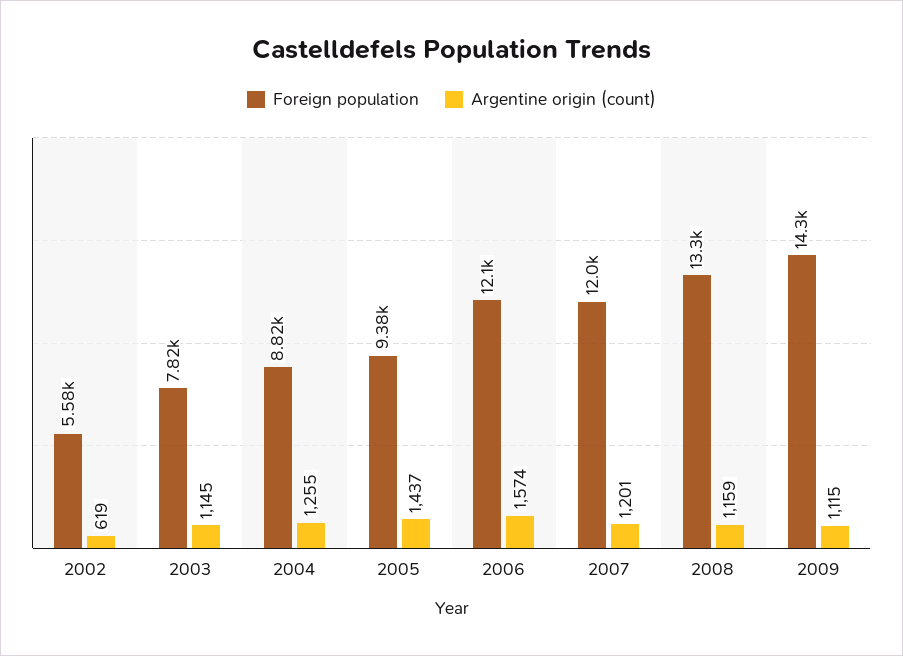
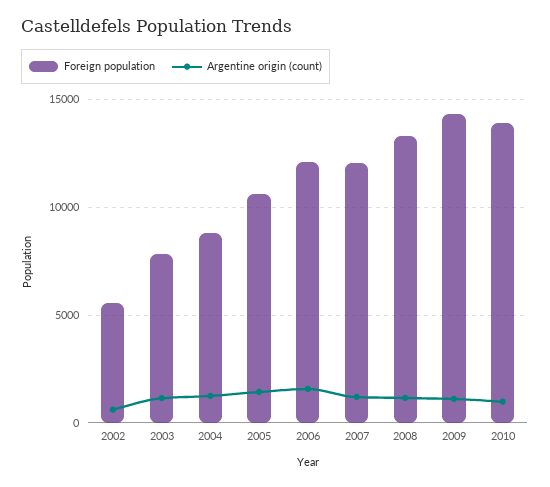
Foreign population, 2005: 9380 -> 10500
Foreign population, 2010: none -> 14000
Argentine origin (count), 2010: none -> 1000

